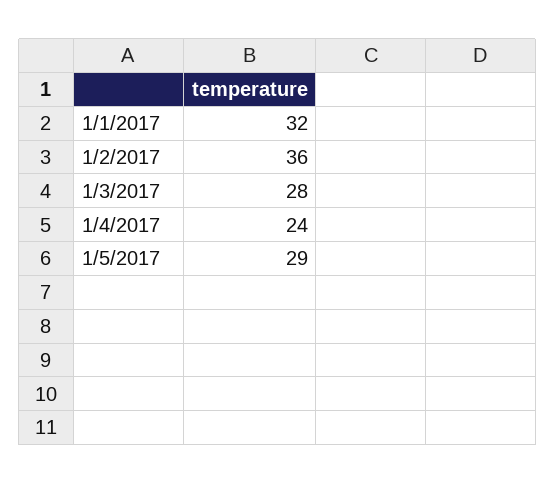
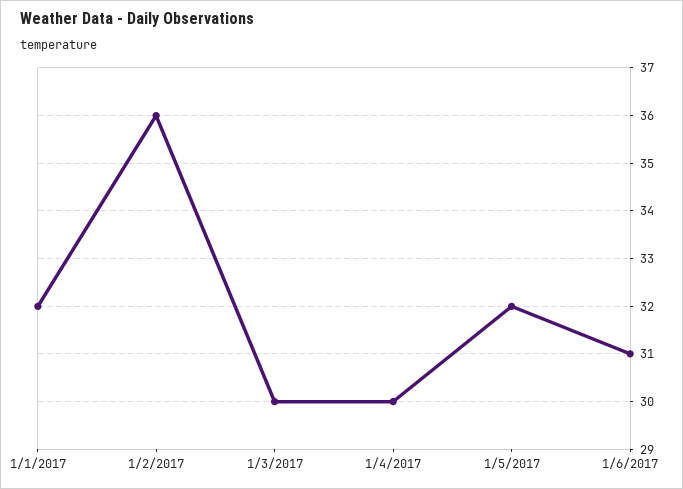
1/3/2017: 28 -> 30
1/4/2017: 24 -> 30
1/5/2017: 29 -> 32
1/6/2017: none -> 31

